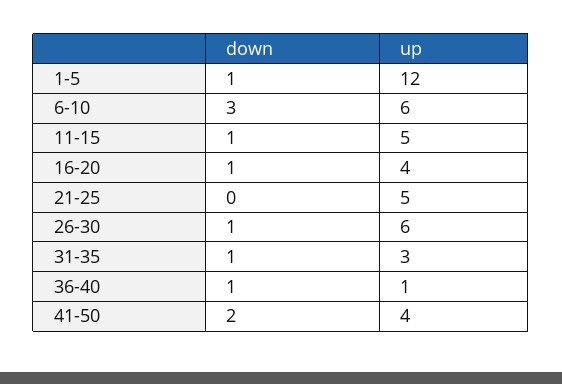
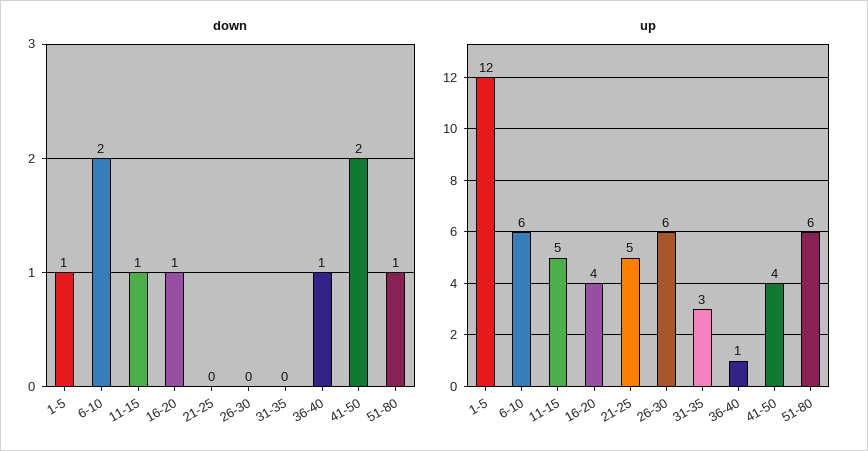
down, 6-10: 3 -> 2
down, 26-30: 1 -> 0
down, 31-35: 1 -> 0
down, 51-80: none -> 1
up, 51-80: none -> 6

